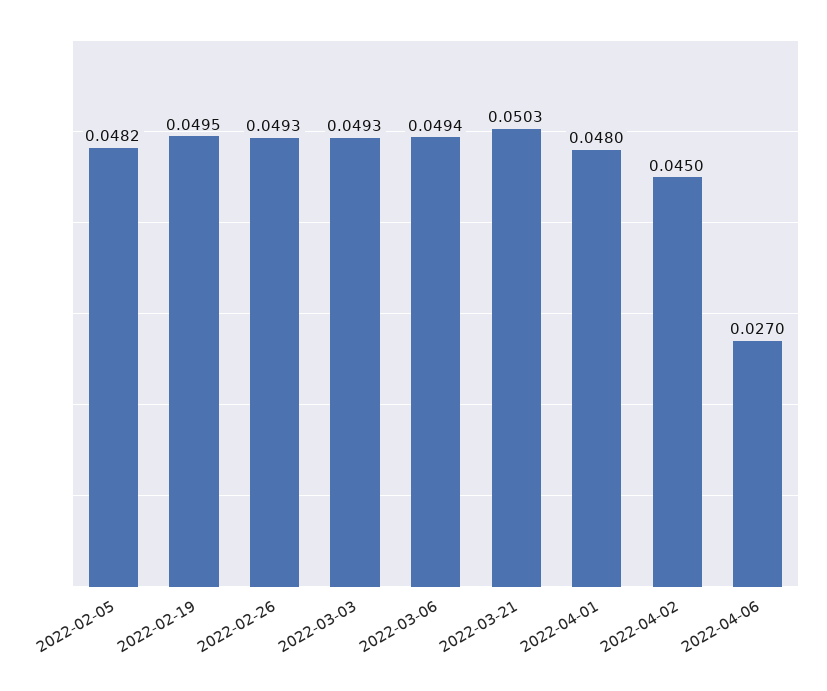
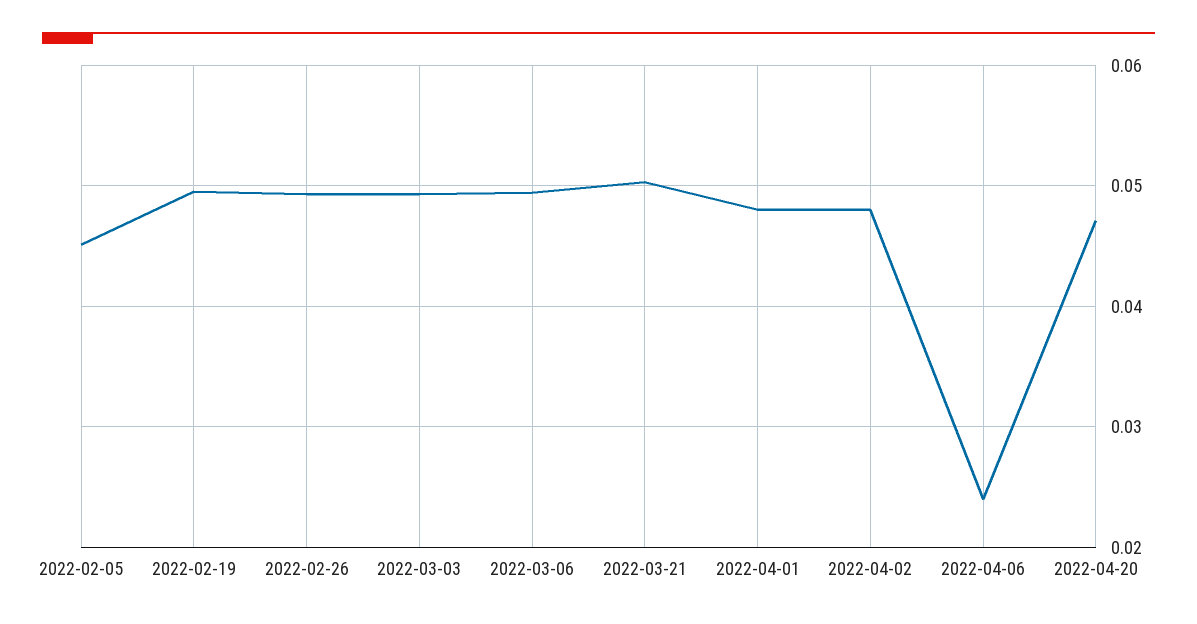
2022-02-05: 0.0482 -> 0.045
2022-04-02: 0.045 -> 0.048
2022-04-06: 0.027 -> 0.024
2022-04-20: none -> 0.047

